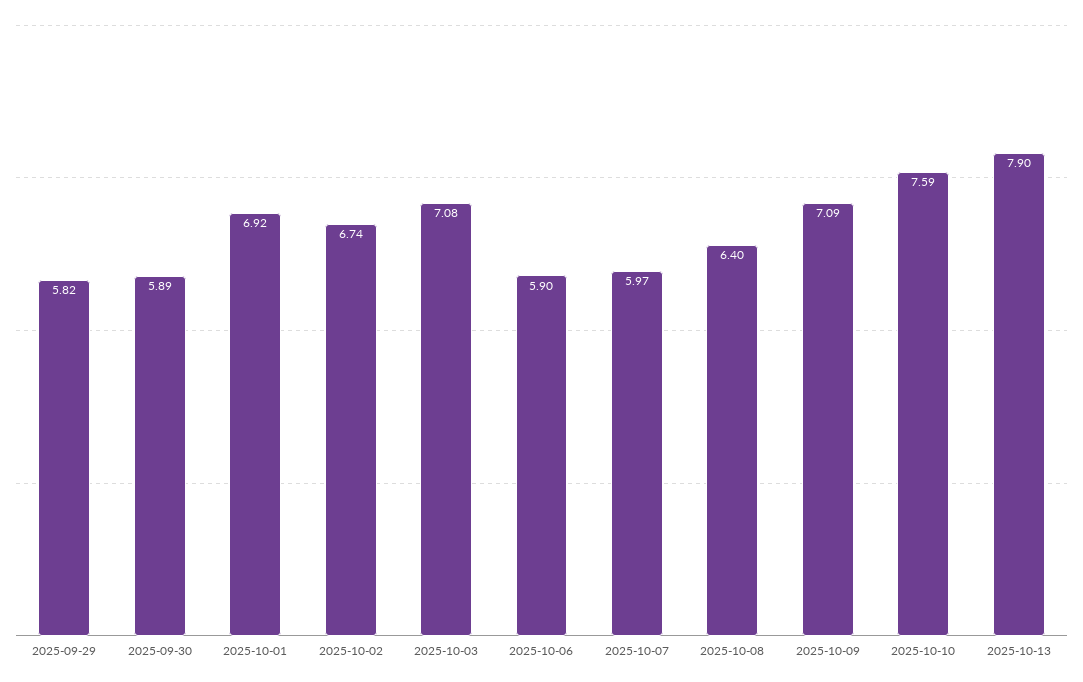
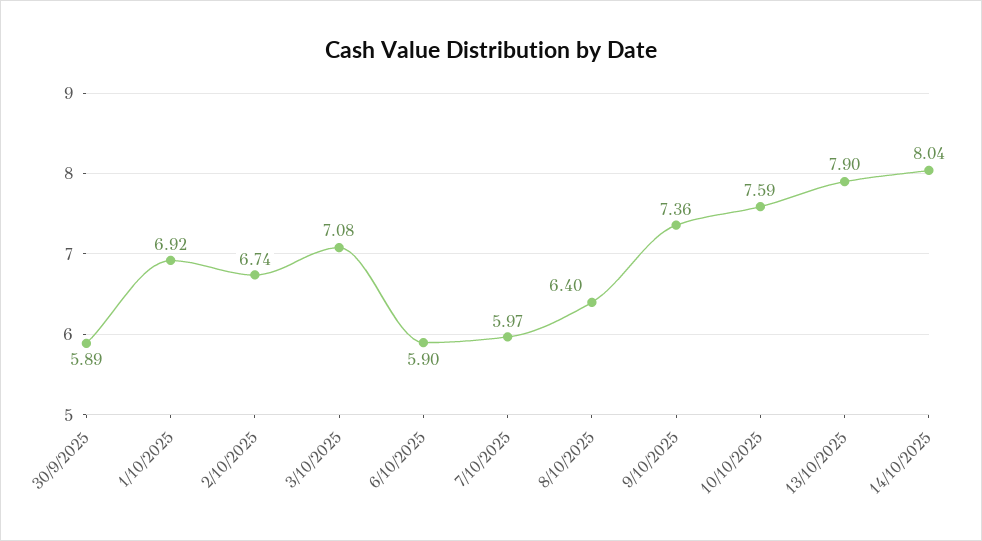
2025-09-29: 5.82 -> none
2025-10-09: 7.09 -> 7.36
14/10/2025: none -> 8.04

